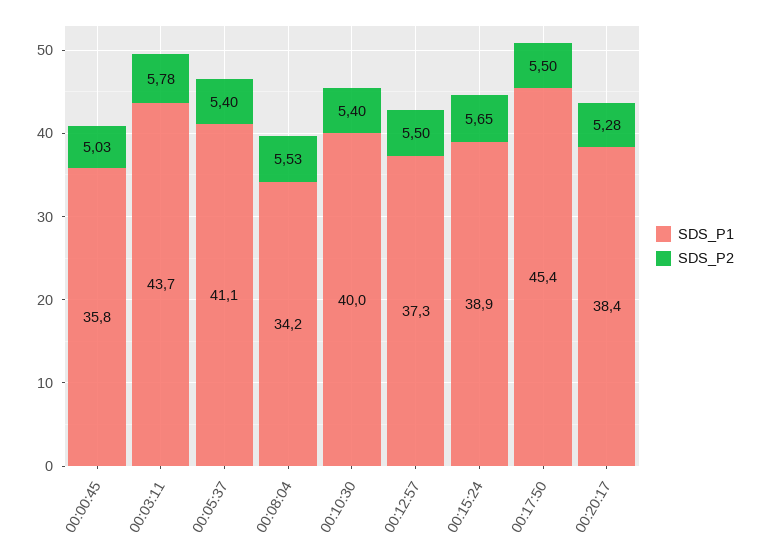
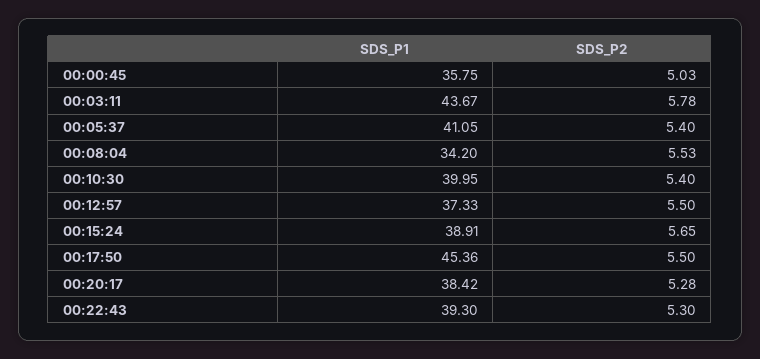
SDS_P1, 00:22:43: none -> 39.3
SDS_P2, 00:22:43: none -> 5.3

